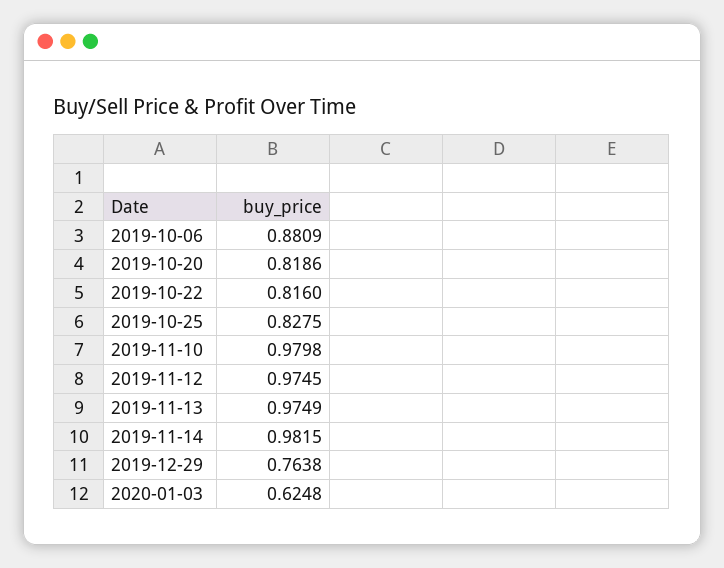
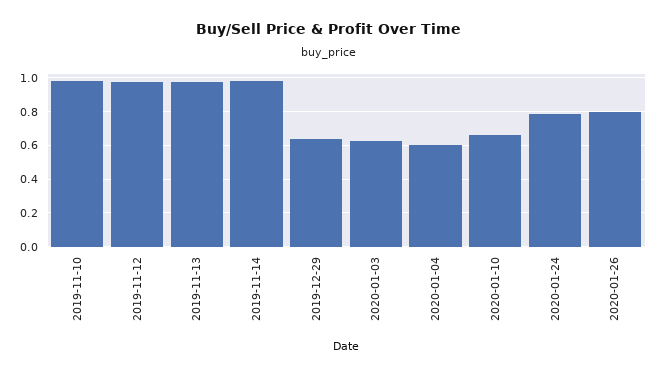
2019-10-06: 0.8809 -> none
2019-10-20: 0.8186 -> none
2019-10-22: 0.816 -> none
2019-10-25: 0.8275 -> none
2019-12-29: 0.7638 -> 0.65
2020-01-04: none -> 0.6
2020-01-10: none -> 0.65
2020-01-24: none -> 0.8
2020-01-26: none -> 0.8

